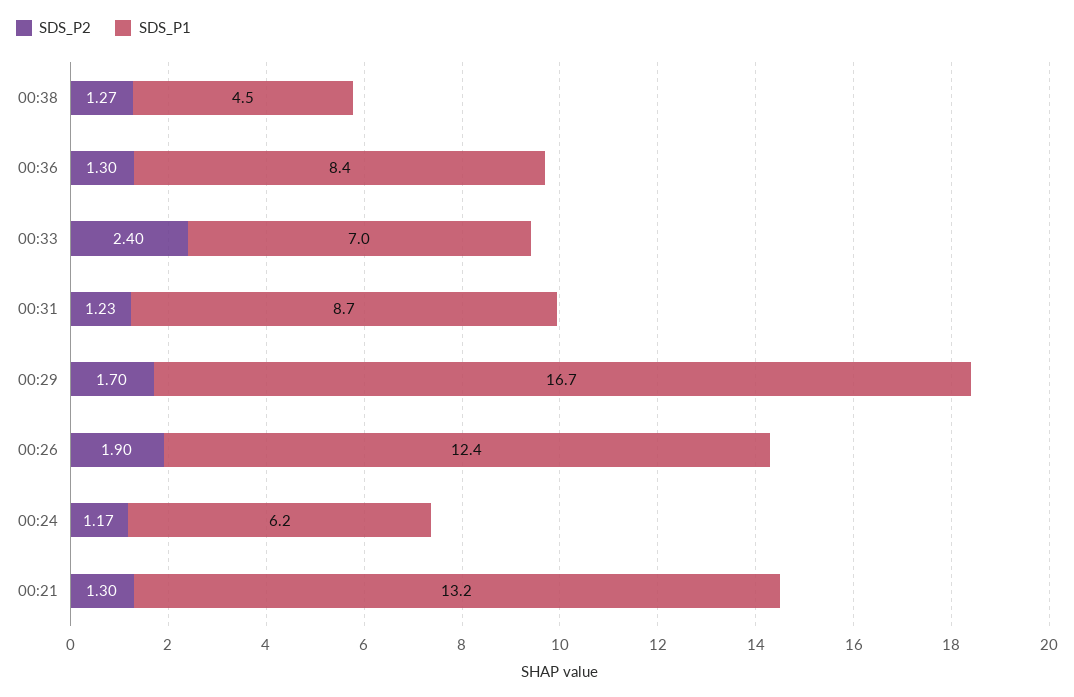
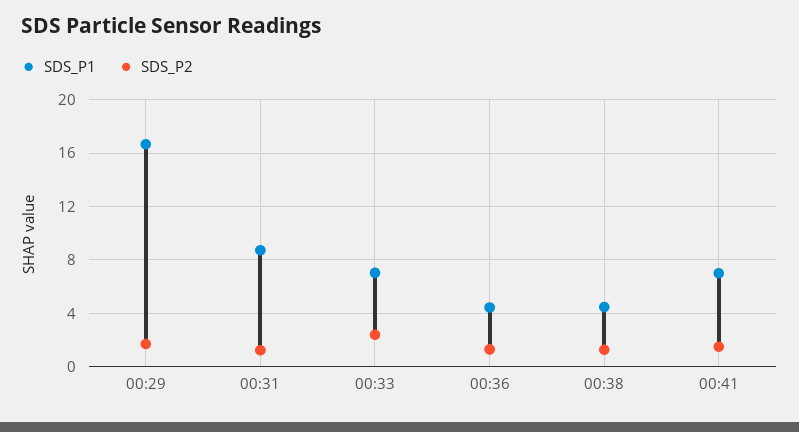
SDS_P1, 00:36: 8.4 -> 4.5
SDS_P2, 00:26: 1.9 -> none
SDS_P1, 00:26: 12.4 -> none
SDS_P2, 00:24: 1.17 -> none
SDS_P1, 00:24: 6.2 -> none
SDS_P2, 00:21: 1.3 -> none
SDS_P1, 00:21: 13.2 -> none
SDS_P1, 00:41: none -> 7
SDS_P2, 00:41: none -> 1.5

